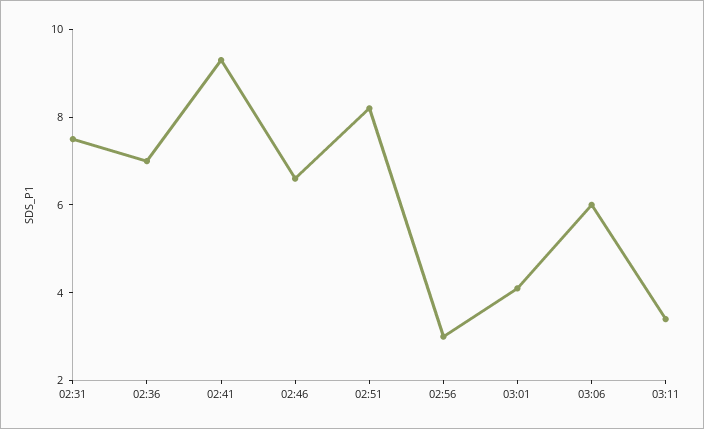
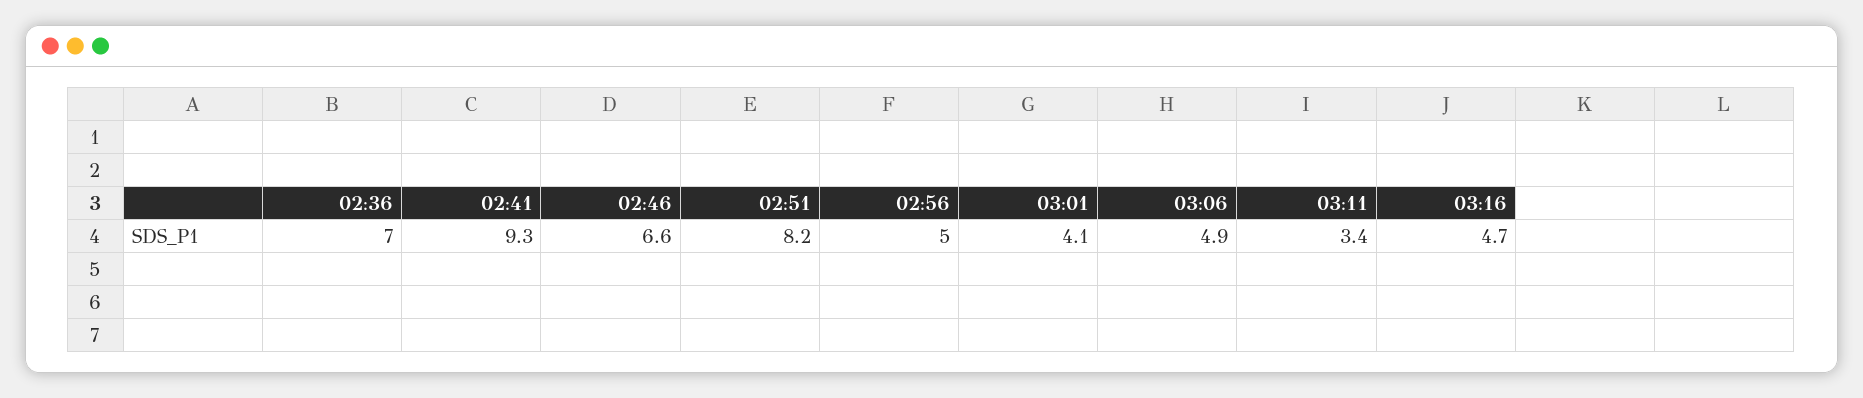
02:31: 7.5 -> none
02:56: 3 -> 5
03:06: 6 -> 4.9
03:16: none -> 4.7

